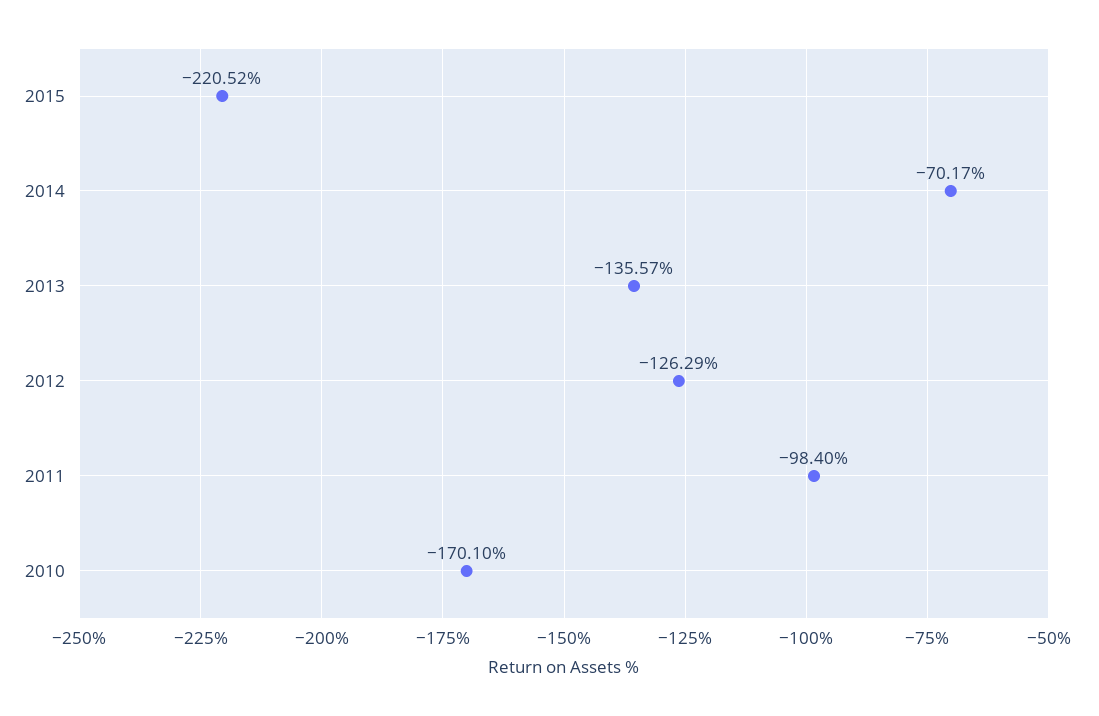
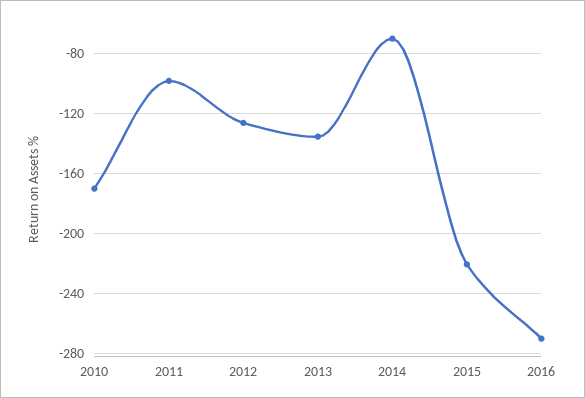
2016: none -> -270

